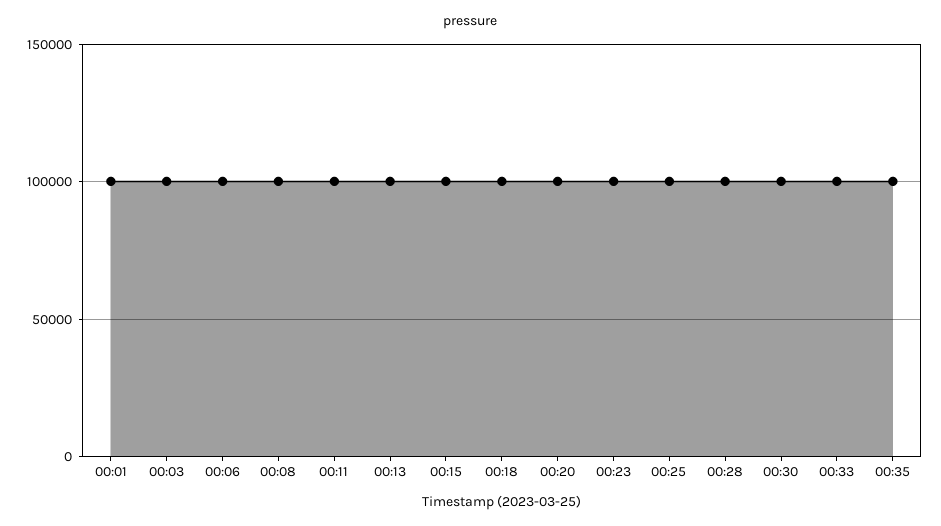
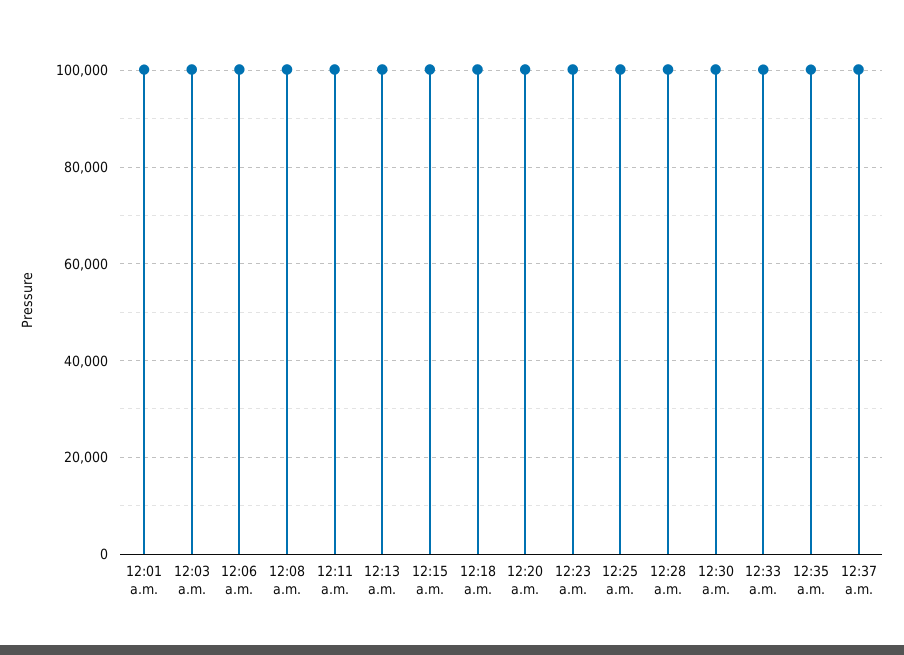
12:37 a.m.: none -> 100000

